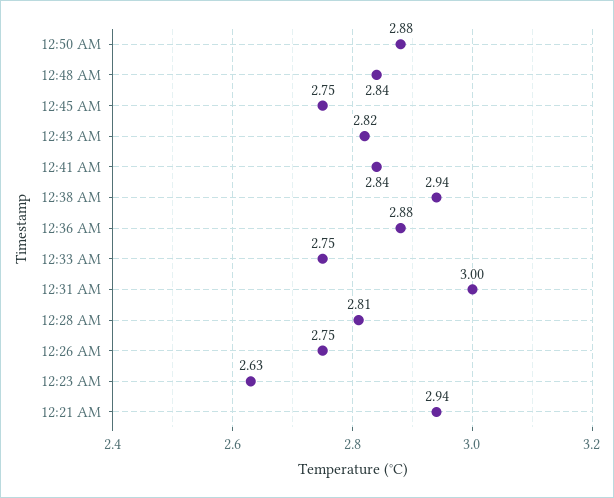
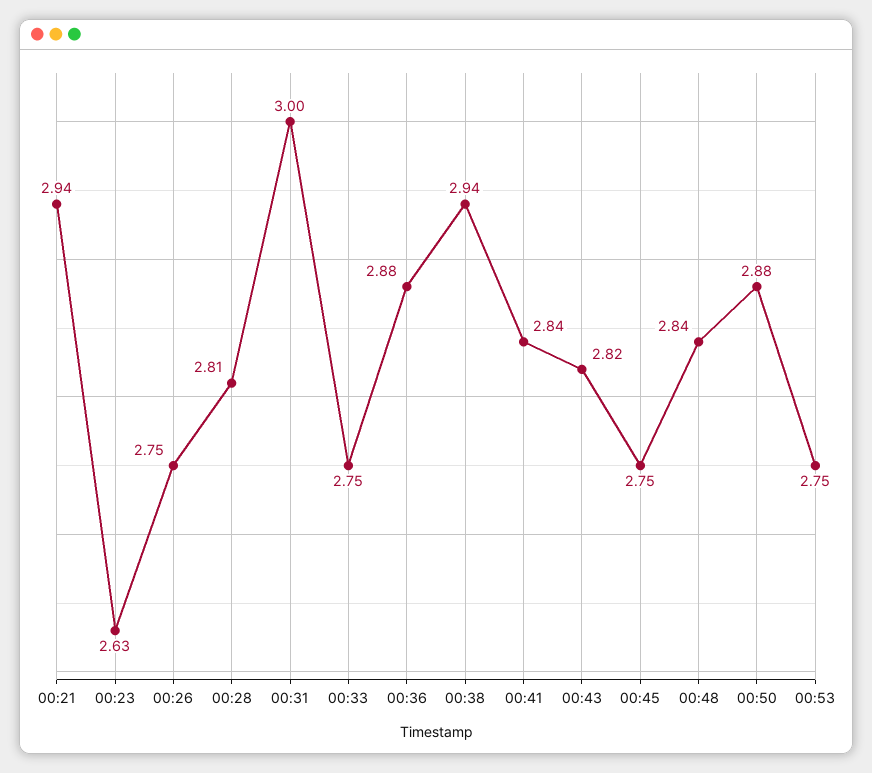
00:53: none -> 2.75

